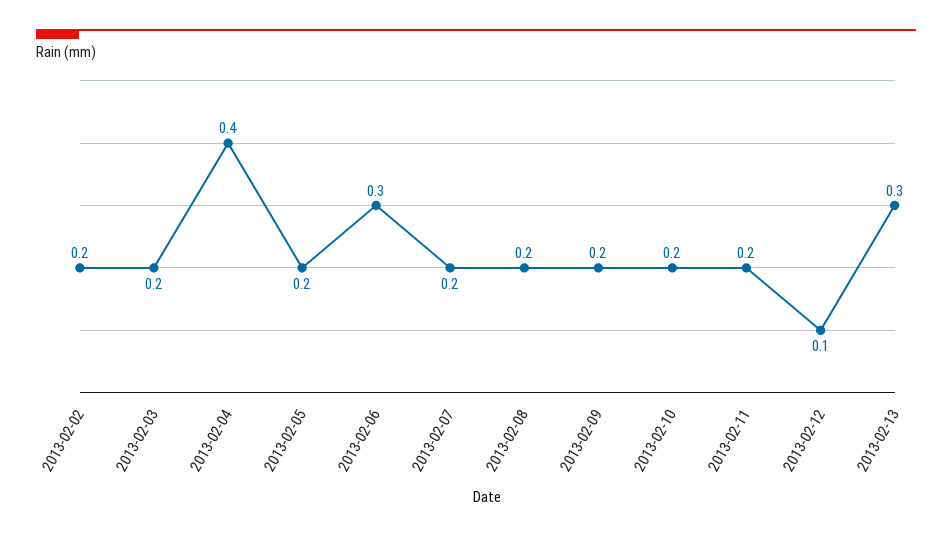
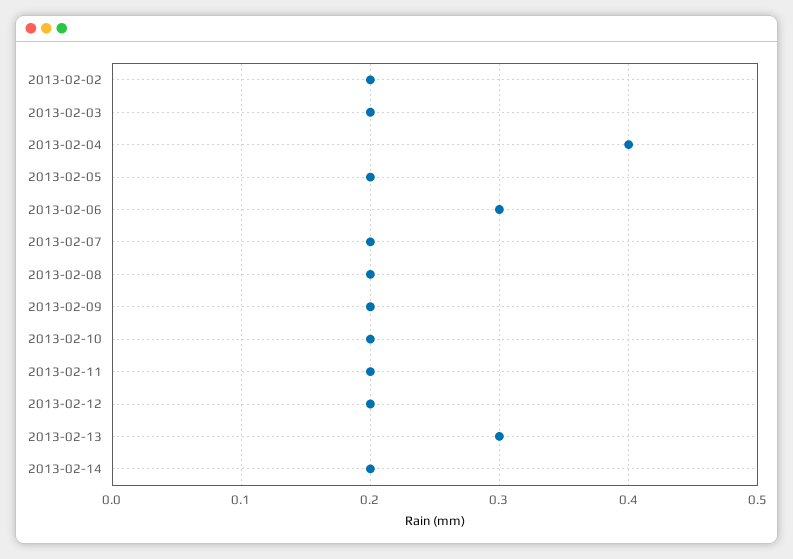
2013-02-12: 0.1 -> 0.2
2013-02-14: none -> 0.2

